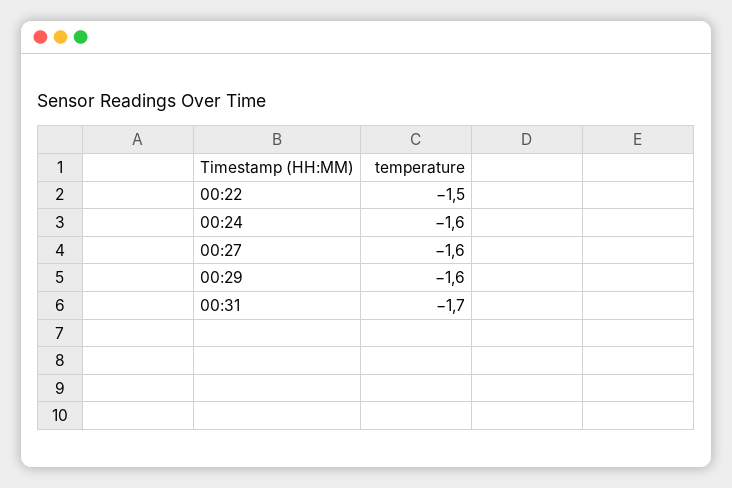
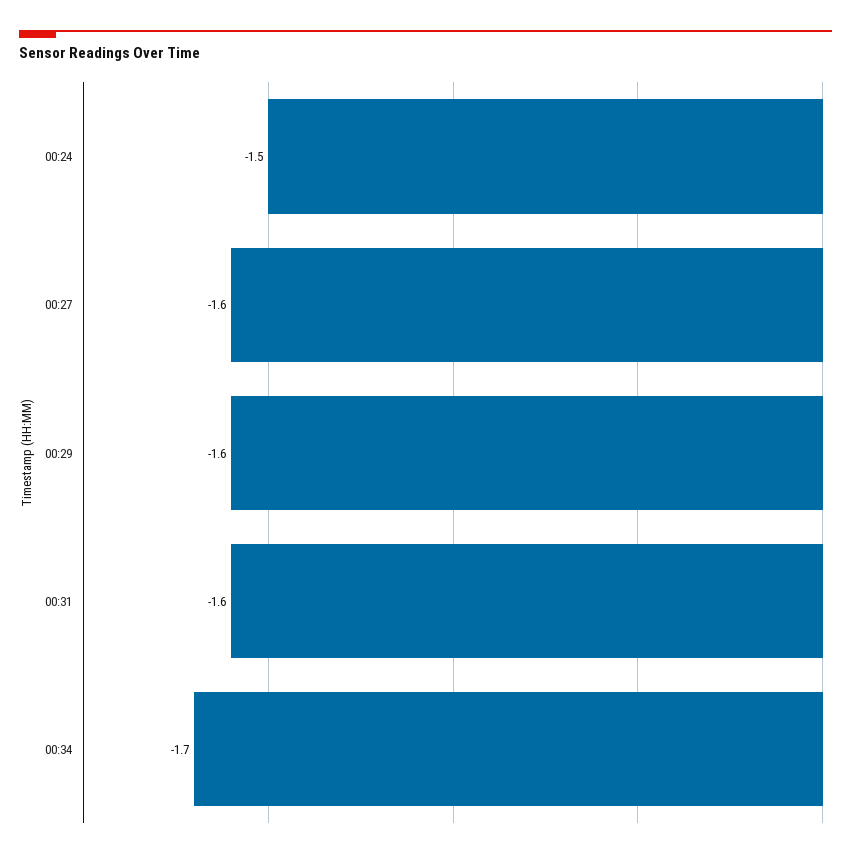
00:22: -1.5 -> none
00:24: -1.6 -> -1.5
00:31: -1.7 -> -1.6
00:34: none -> -1.7

